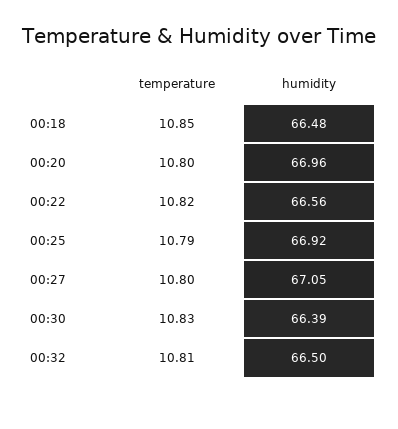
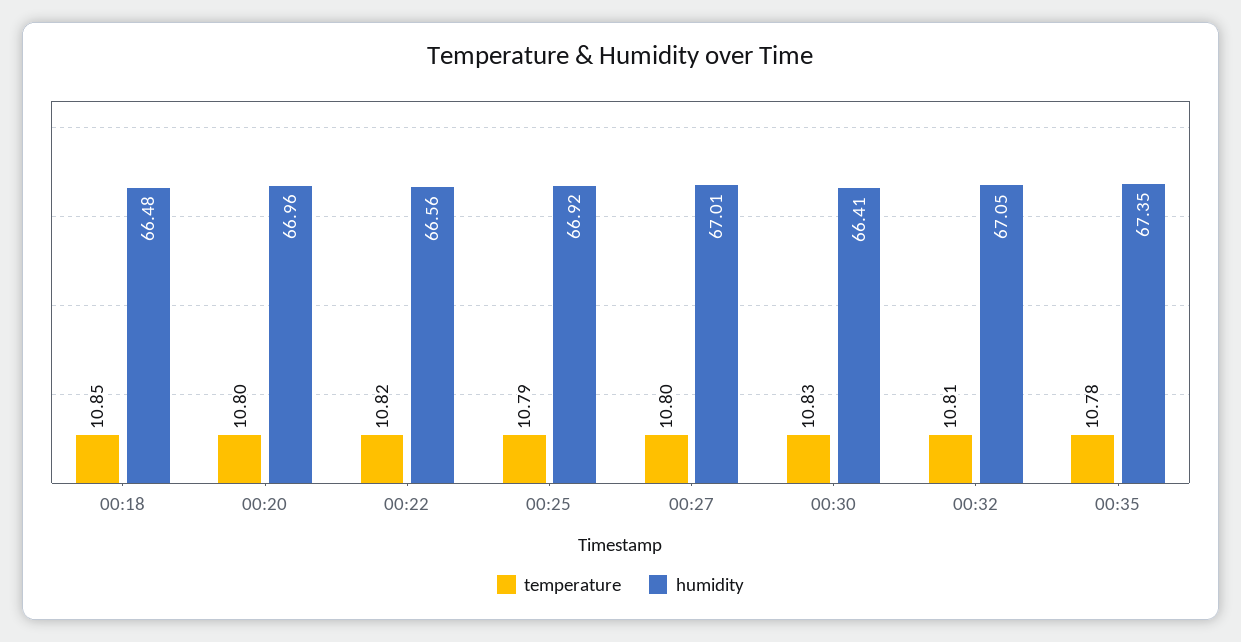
humidity, 00:27: 67.05 -> 67.01
humidity, 00:30: 66.39 -> 66.41
humidity, 00:32: 66.5 -> 67.05
temperature, 00:35: none -> 10.78
humidity, 00:35: none -> 67.35

